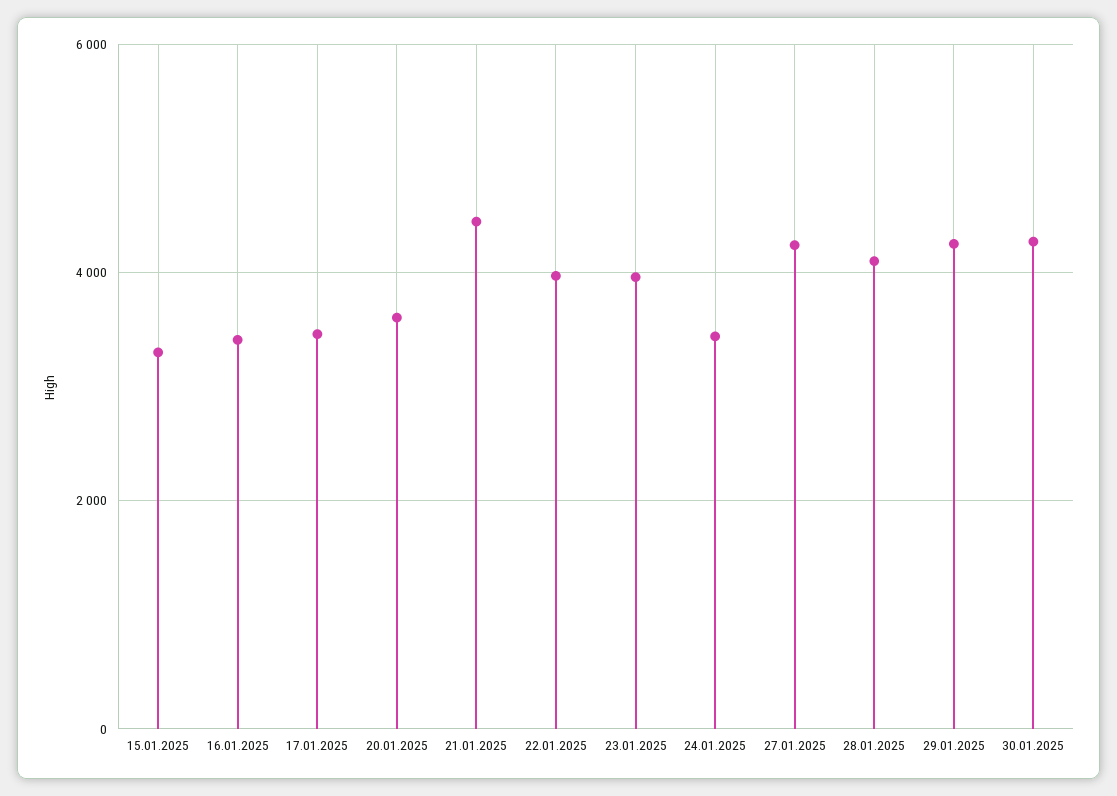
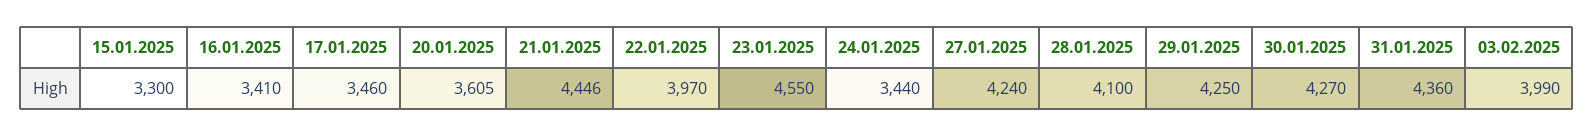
23.01.2025: 4000 -> 4550
31.01.2025: none -> 4360
03.02.2025: none -> 3990

